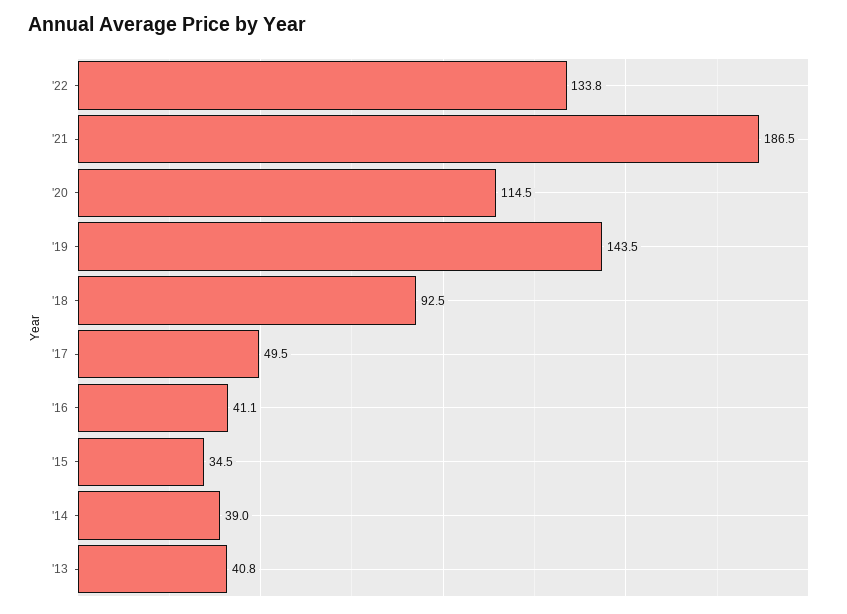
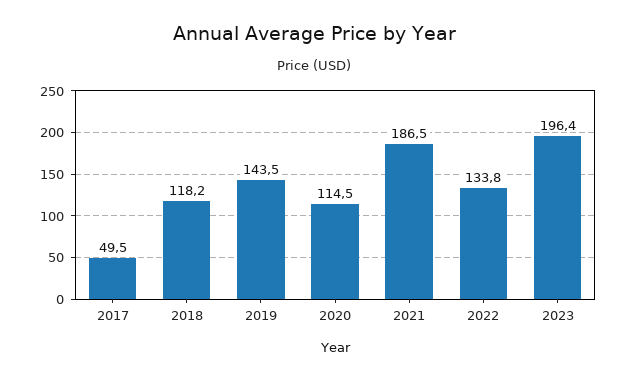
'18: 92.5 -> 118.2
'16: 41.1 -> none
'15: 34.5 -> none
'14: 39 -> none
'13: 40.8 -> none
2023: none -> 196.4

